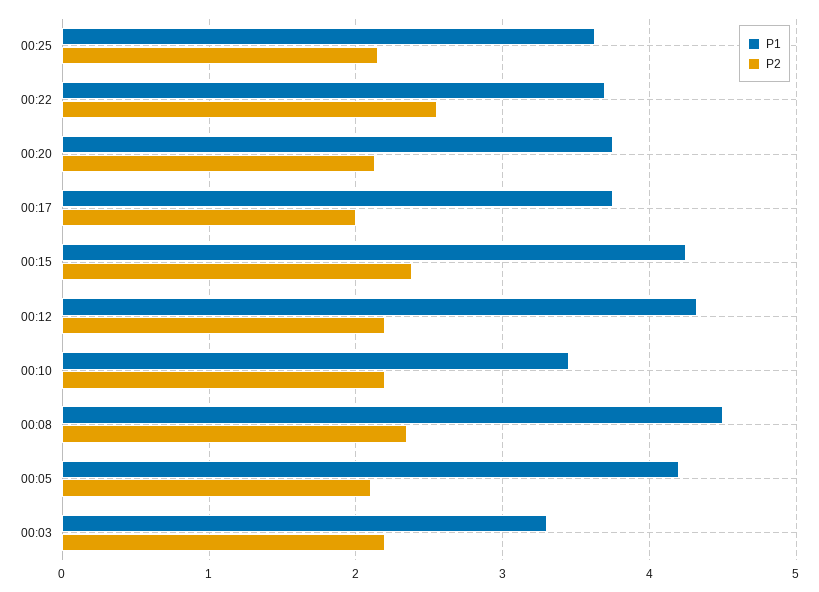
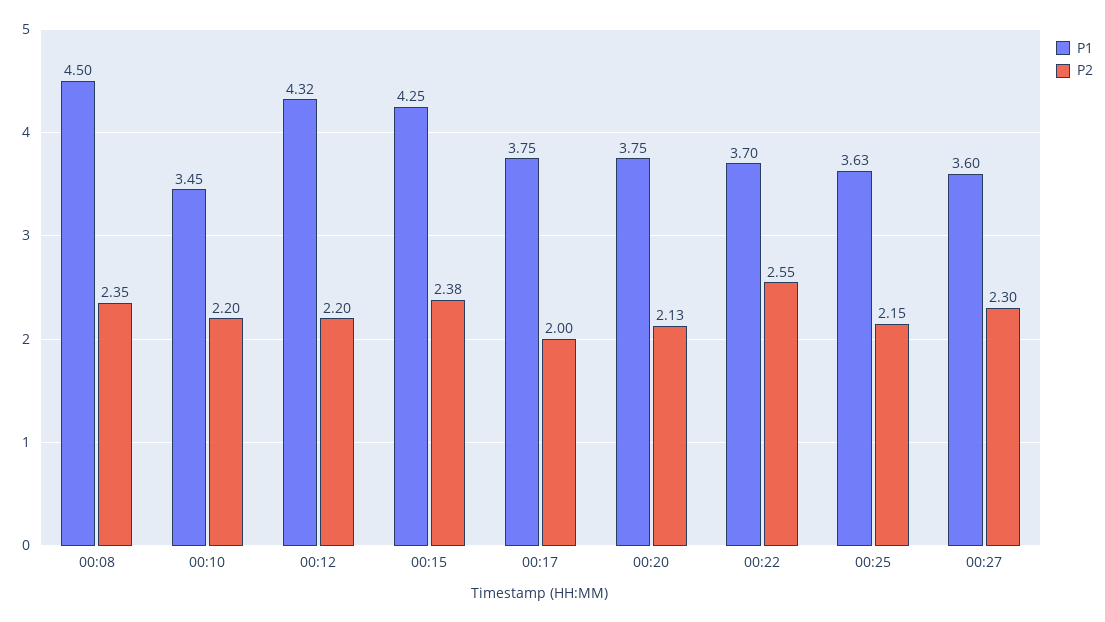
P1, 00:05: 4.2 -> none
P2, 00:05: 2.1 -> none
P1, 00:03: 3.3 -> none
P2, 00:03: 2.2 -> none
P1, 00:27: none -> 3.6
P2, 00:27: none -> 2.3

